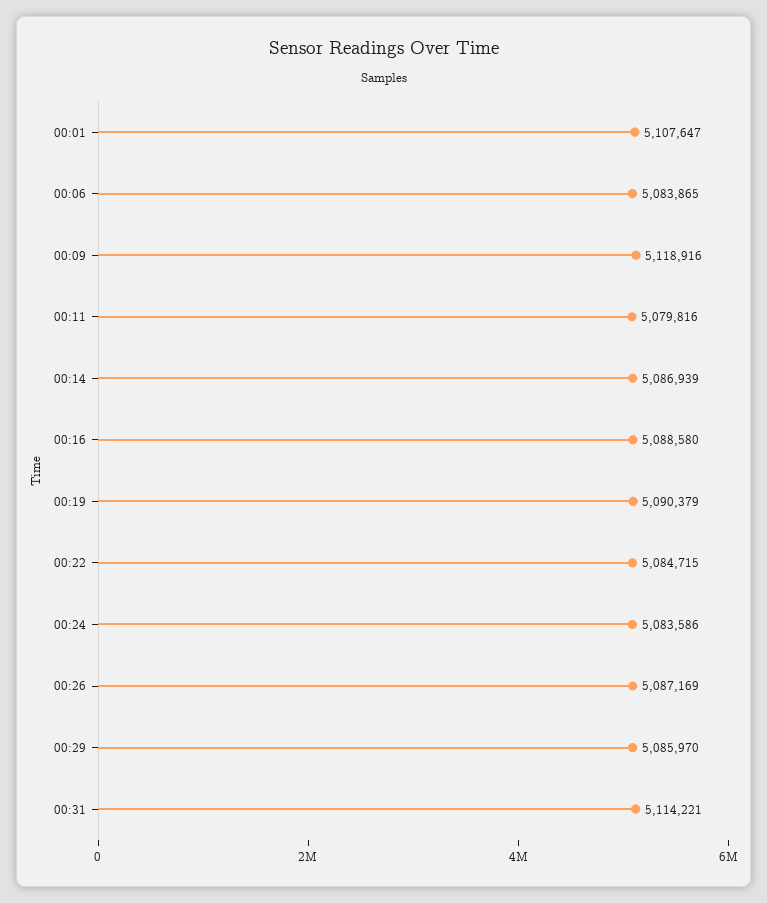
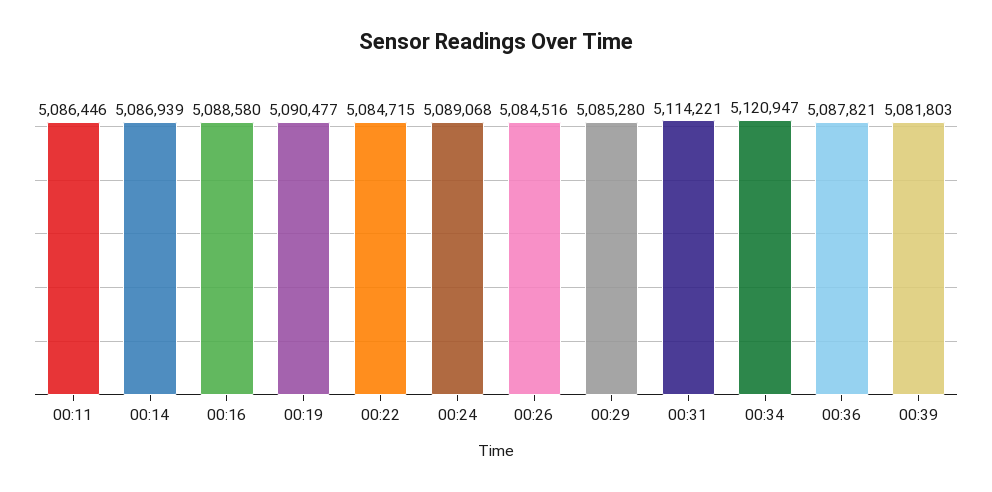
00:01: 5107647 -> none
00:06: 5083865 -> none
00:09: 5118916 -> none
00:11: 5079816 -> 5086446
00:19: 5090379 -> 5090477
00:24: 5083586 -> 5089068
00:26: 5087169 -> 5084516
00:29: 5085970 -> 5085280
00:34: none -> 5120947
00:36: none -> 5087821
00:39: none -> 5081803

